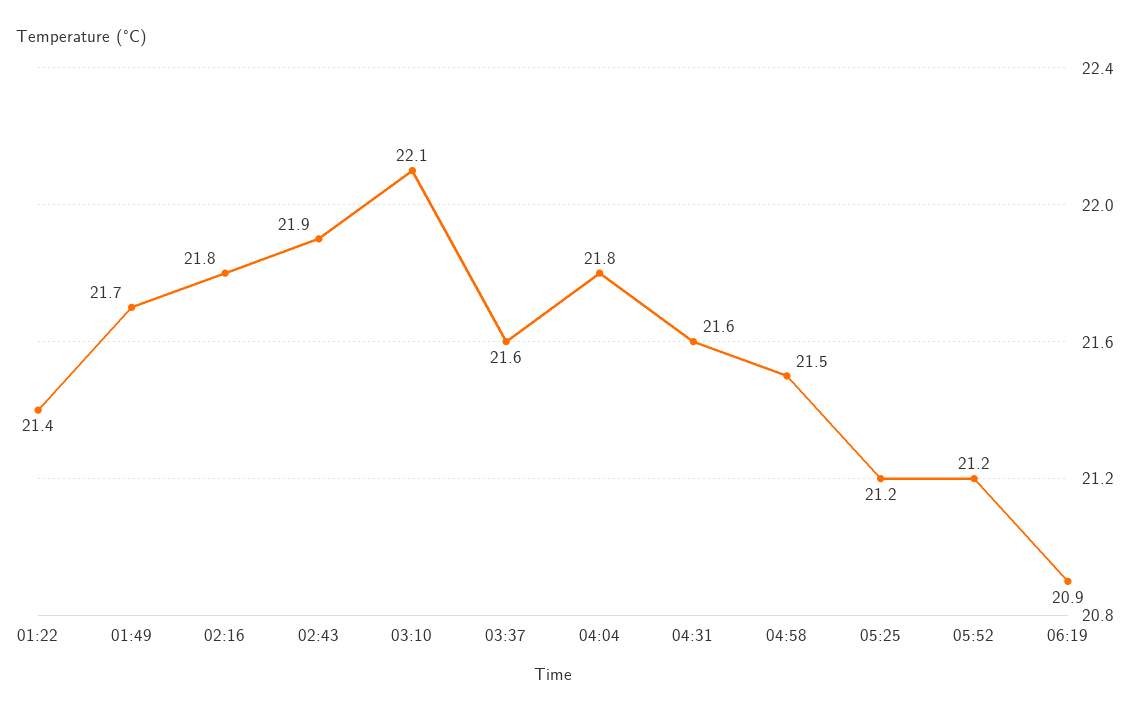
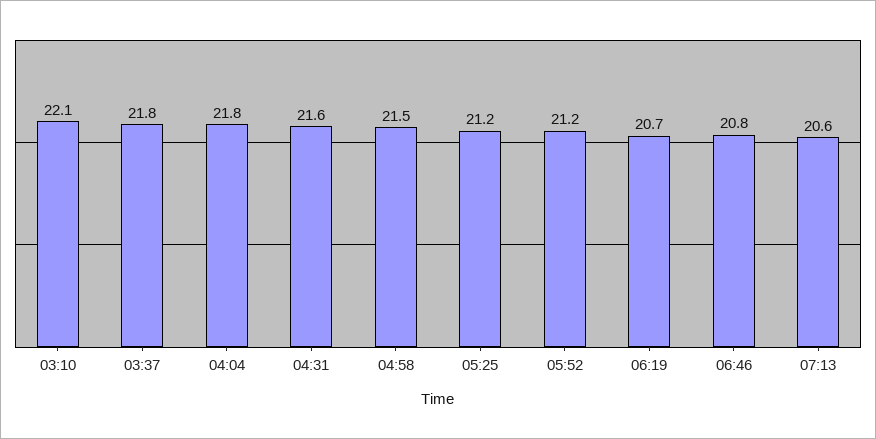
01:22: 21.4 -> none
01:49: 21.7 -> none
02:16: 21.8 -> none
02:43: 21.9 -> none
03:37: 21.6 -> 21.8
06:19: 20.9 -> 20.7
06:46: none -> 20.8
07:13: none -> 20.6

